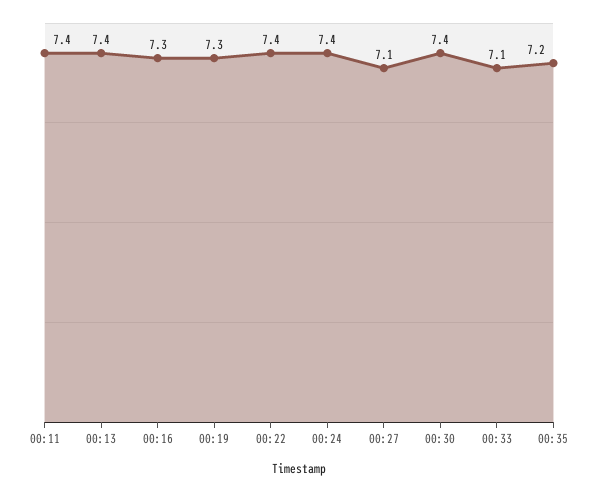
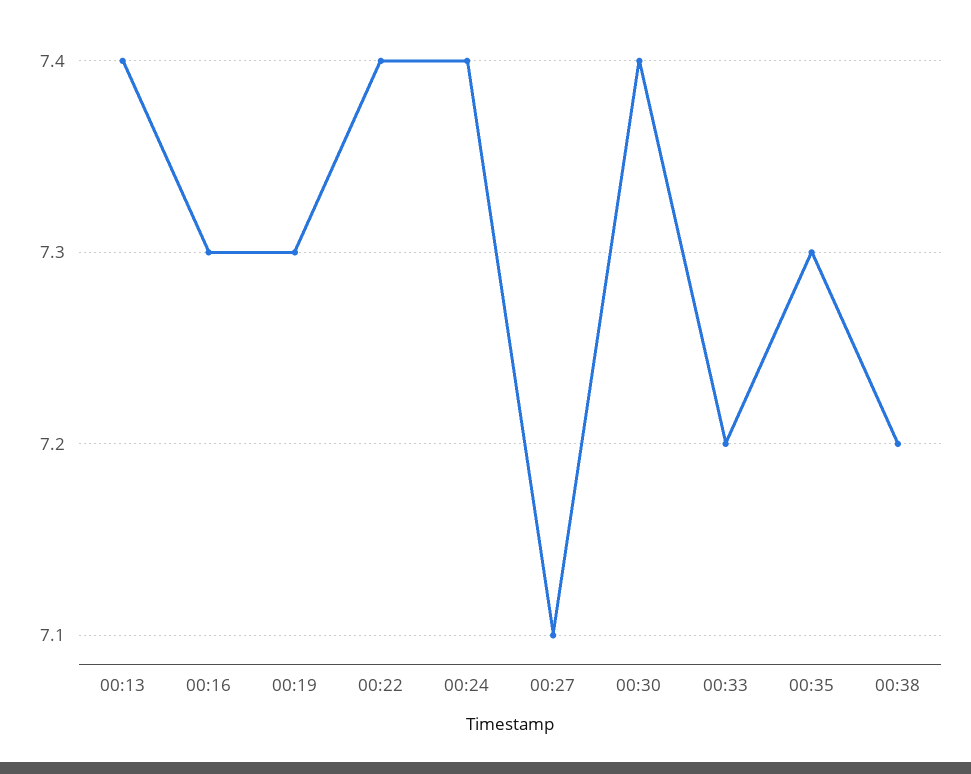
00:11: 7.4 -> none
00:33: 7.1 -> 7.2
00:35: 7.2 -> 7.3
00:38: none -> 7.2

